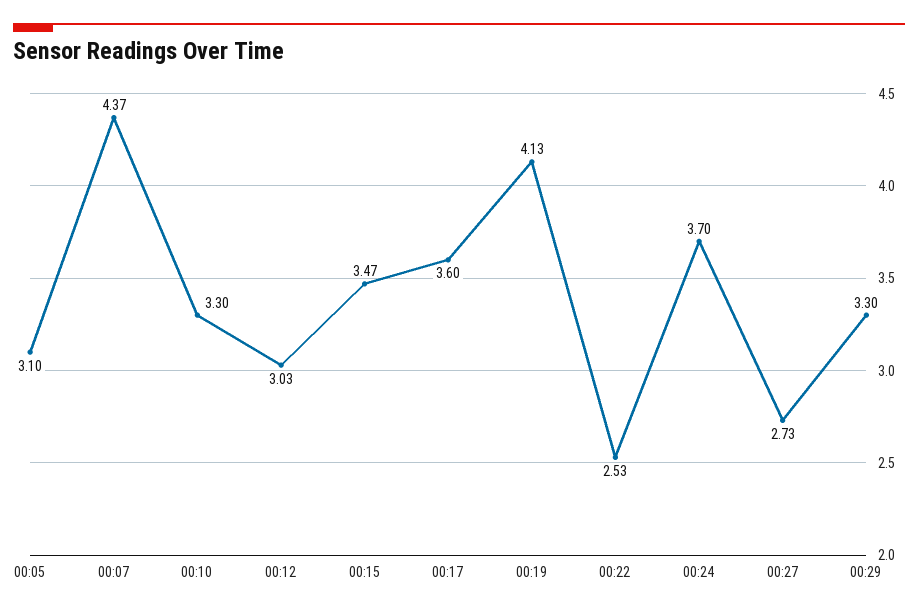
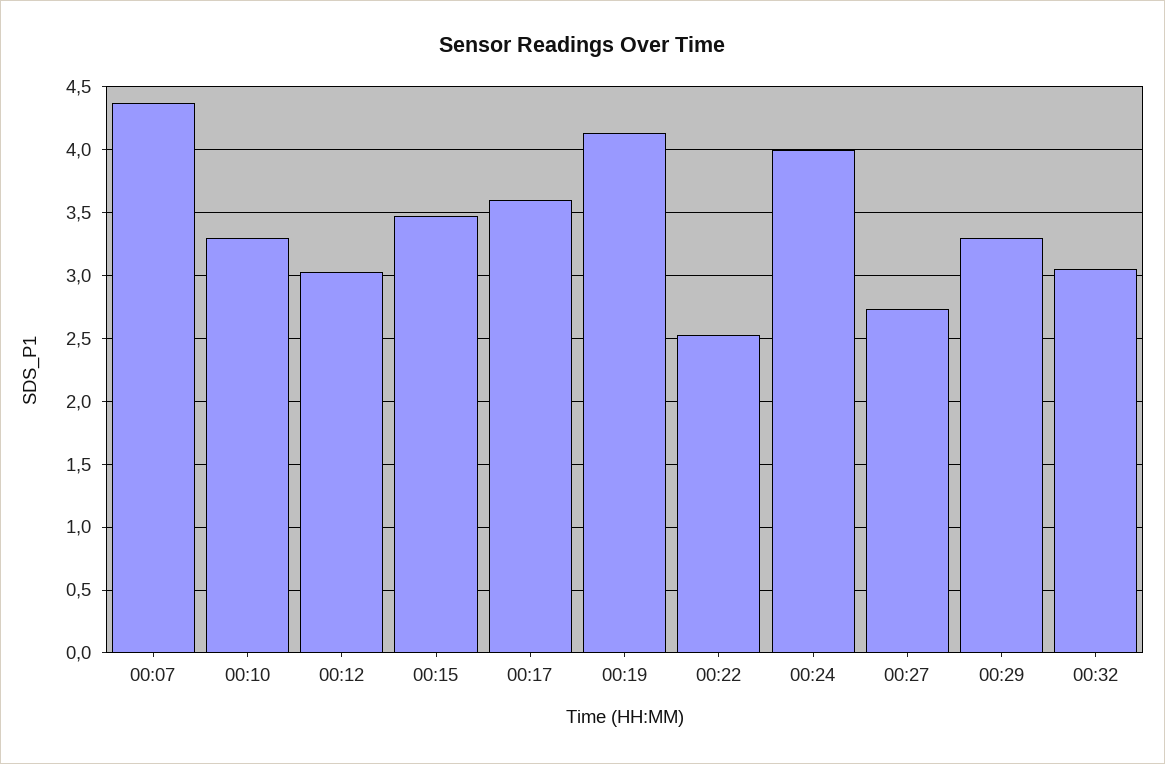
00:05: 3.1 -> none
00:24: 3.7 -> 4
00:32: none -> 3.05

